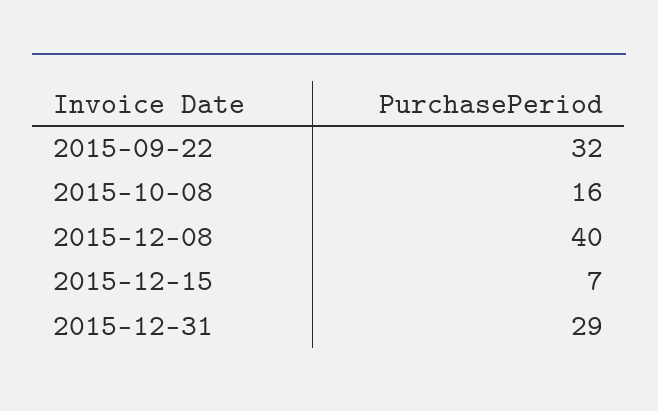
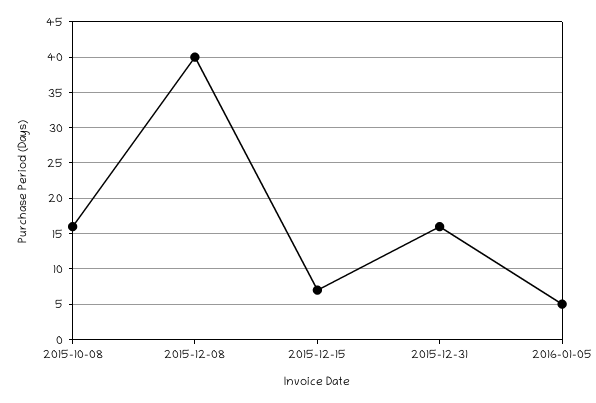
2015-09-22: 32 -> none
2015-12-31: 29 -> 16
2016-01-05: none -> 5

